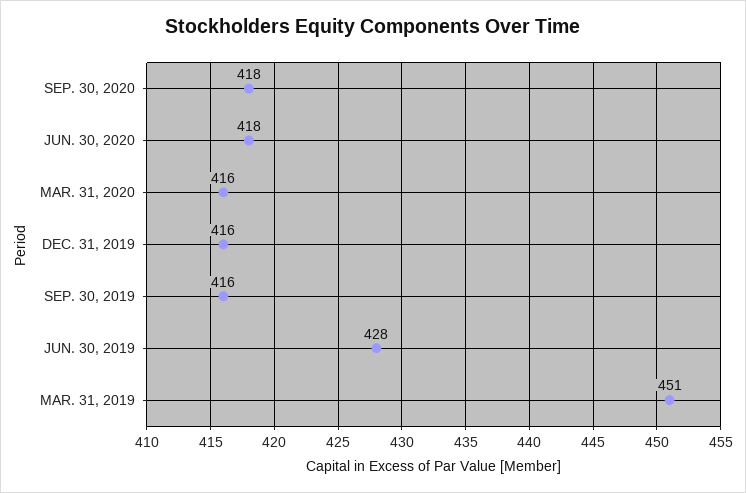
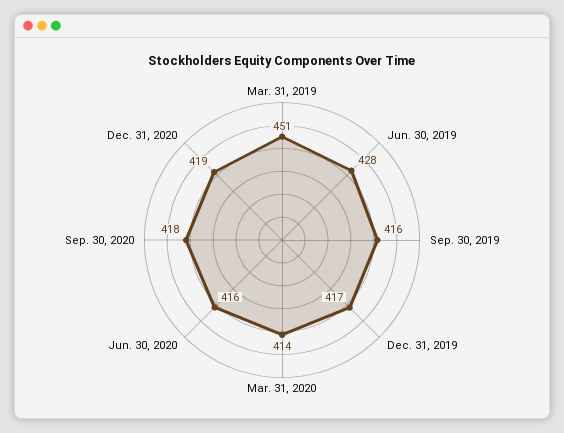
JUN. 30, 2020: 418 -> 416
MAR. 31, 2020: 416 -> 414
DEC. 31, 2019: 416 -> 417
Dec. 31, 2020: none -> 419

